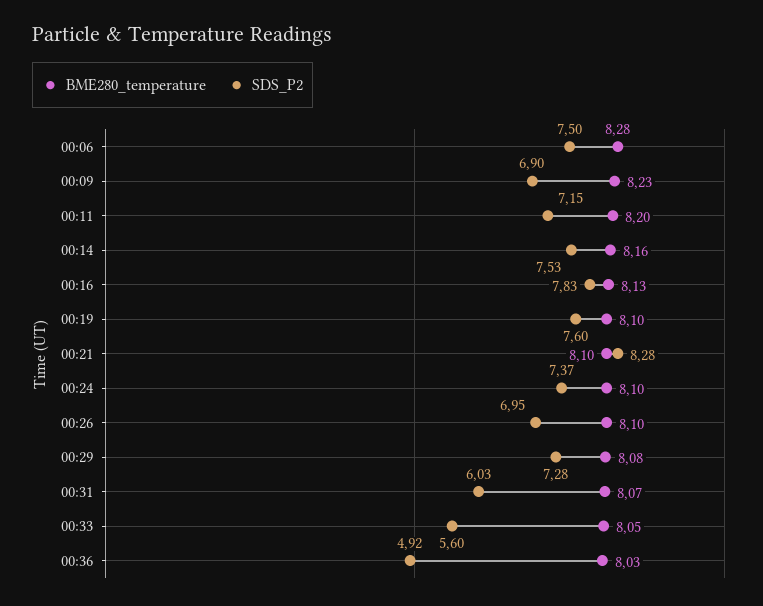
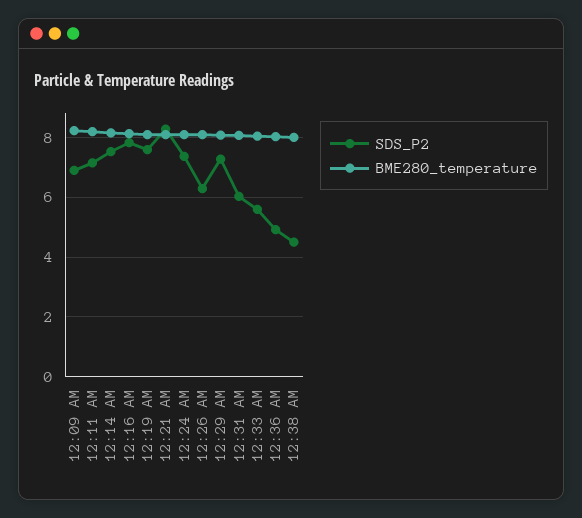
BME280_temperature, 00:06: 8.28 -> none
SDS_P2, 00:06: 7.5 -> none
SDS_P2, 00:26: 6.95 -> 6.25
SDS_P2, 12:38 AM: none -> 4.5
BME280_temperature, 12:38 AM: none -> 8

